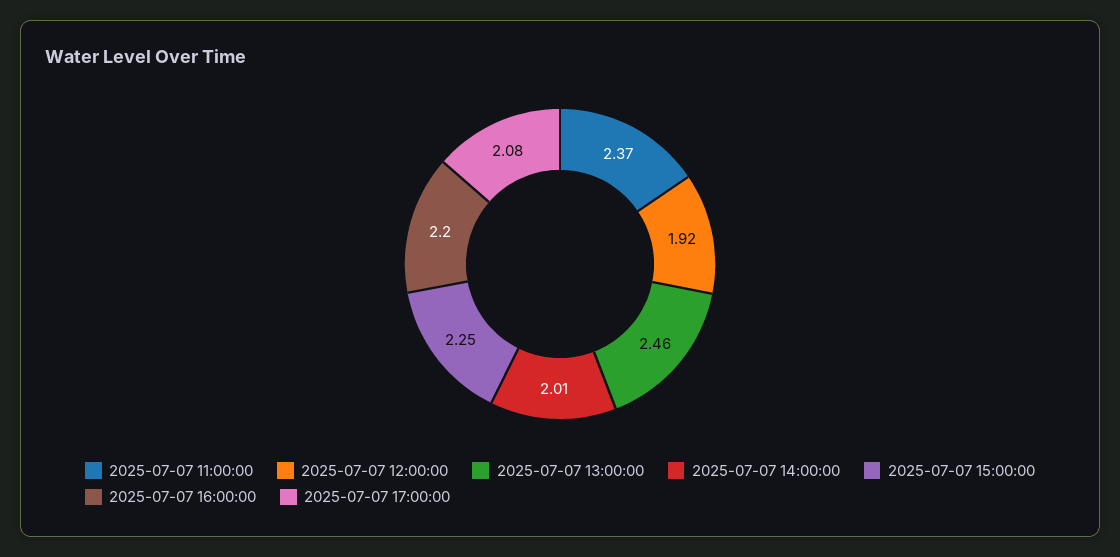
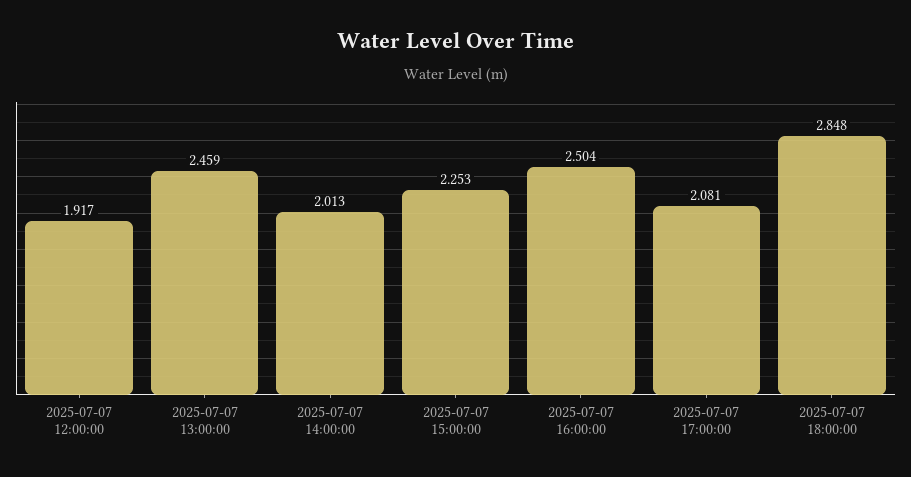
2025-07-07 11:00:00: 2.37 -> none
2025-07-07 16:00:00: 2.2 -> 2.504
2025-07-07 18:00:00: none -> 2.848

